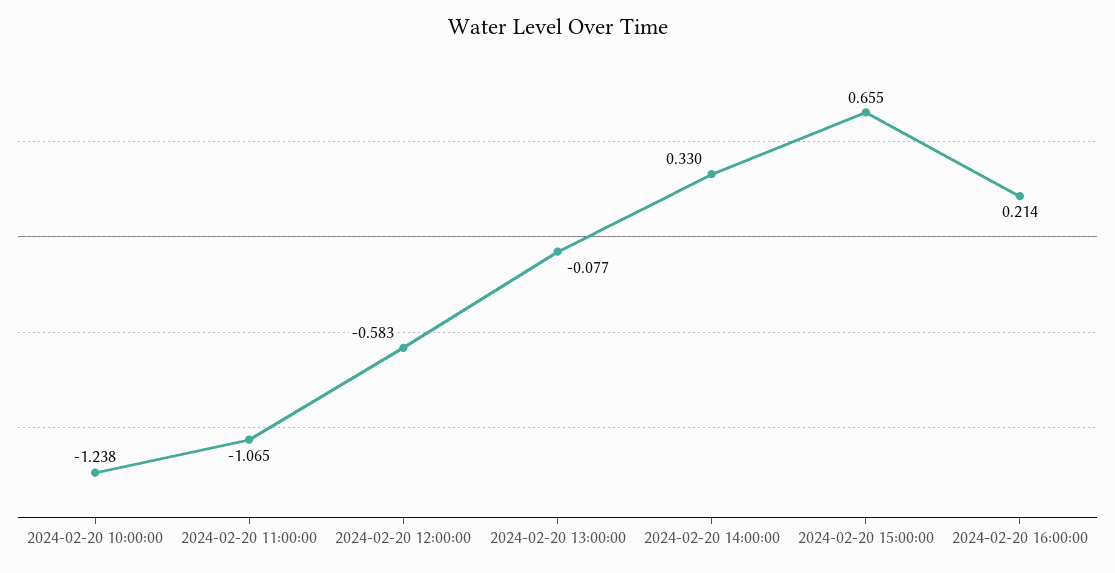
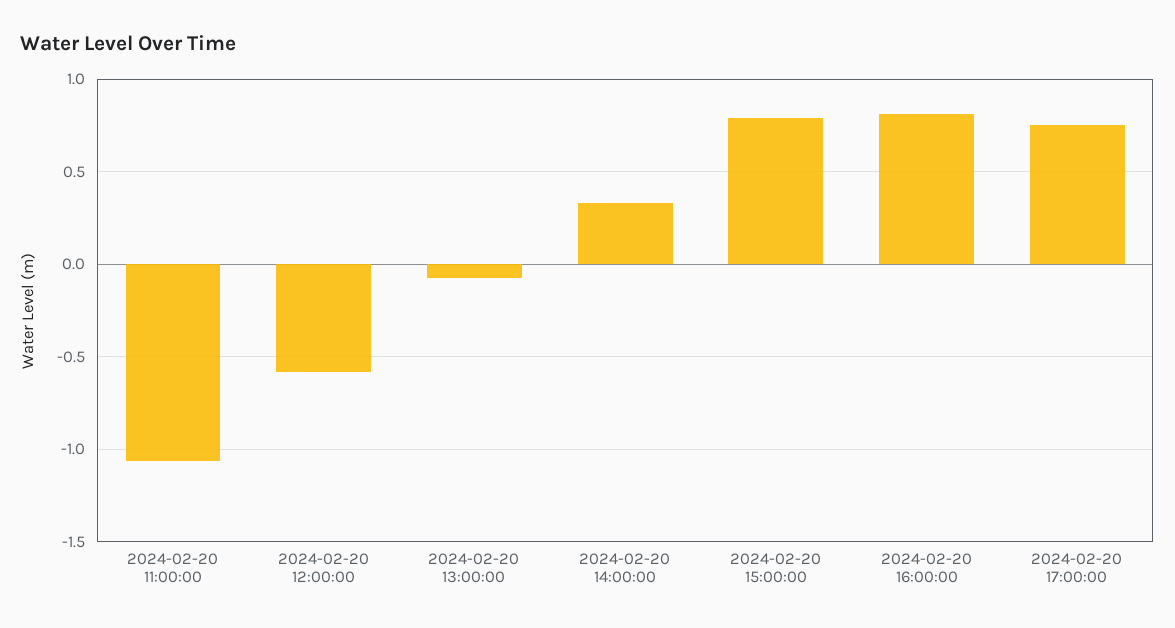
2024-02-20 10:00:00: -1.238 -> none
2024-02-20 15:00:00: 0.655 -> 0.8
2024-02-20 16:00:00: 0.214 -> 0.8
2024-02-20 17:00:00: none -> 0.75

